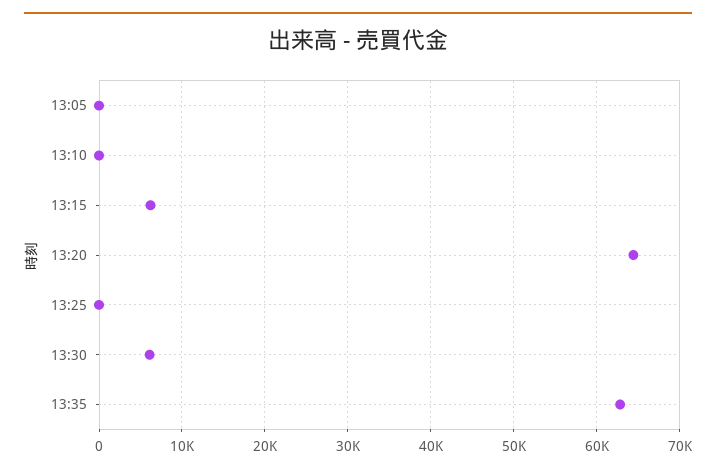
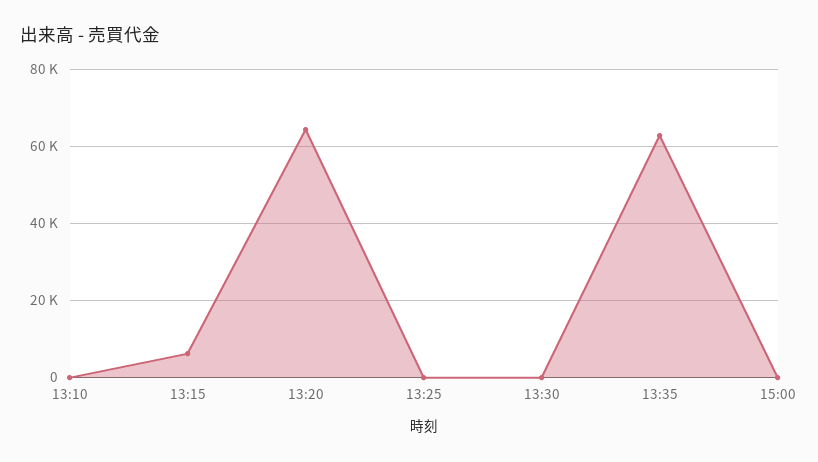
13:05: 0 -> none
13:30: 6000 -> 0
15:00: none -> 0

